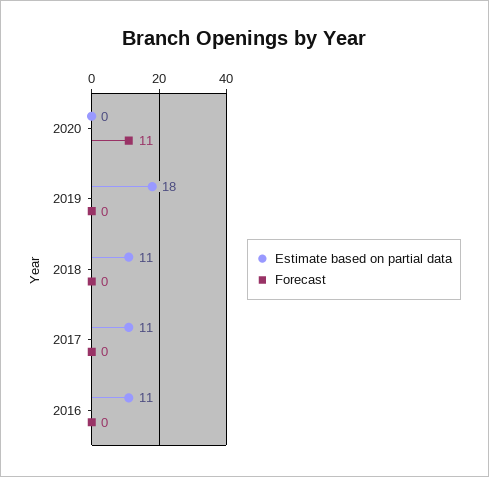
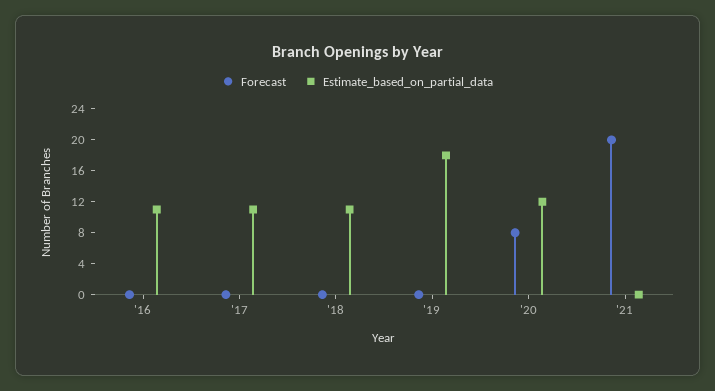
Estimate based on partial data, 2020: 0 -> 12
Forecast, 2020: 11 -> 8
Forecast, '21: none -> 20
Estimate based on partial data, '21: none -> 0

